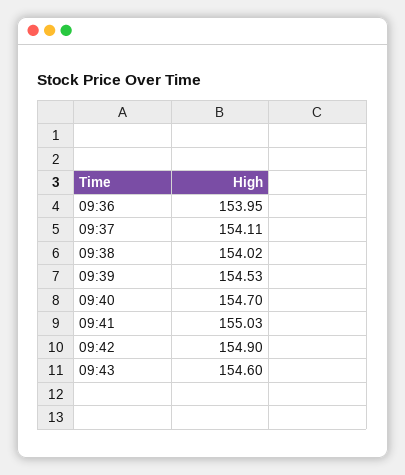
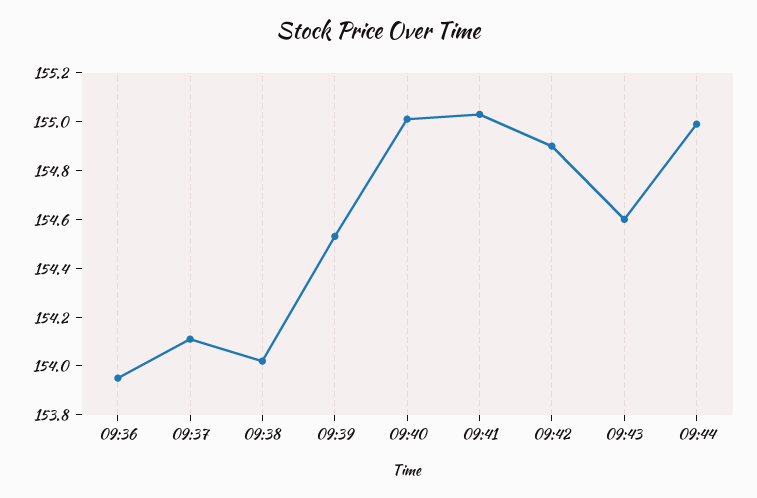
09:40: 154.7 -> 155
09:44: none -> 155

